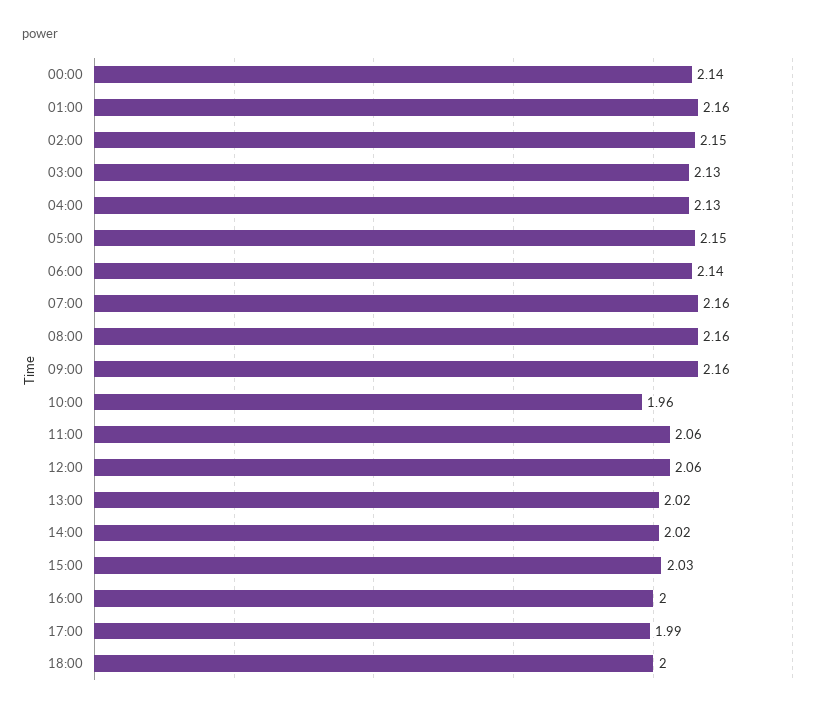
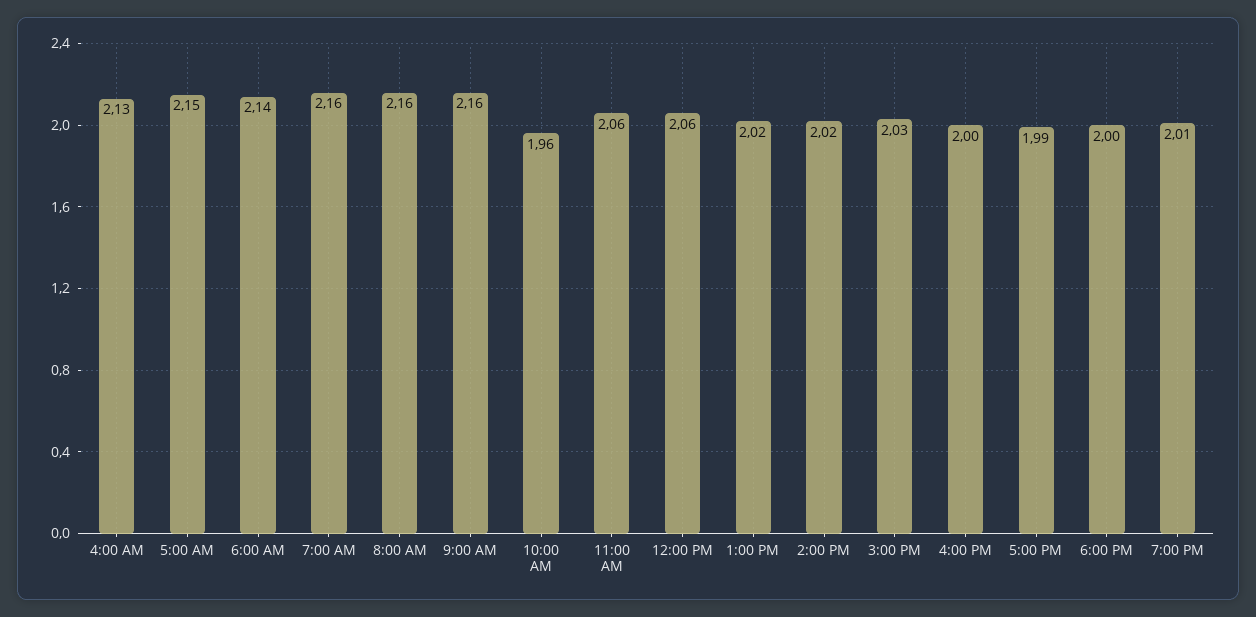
00:00: 2.14 -> none
01:00: 2.16 -> none
02:00: 2.15 -> none
03:00: 2.13 -> none
7:00 PM: none -> 2.01

